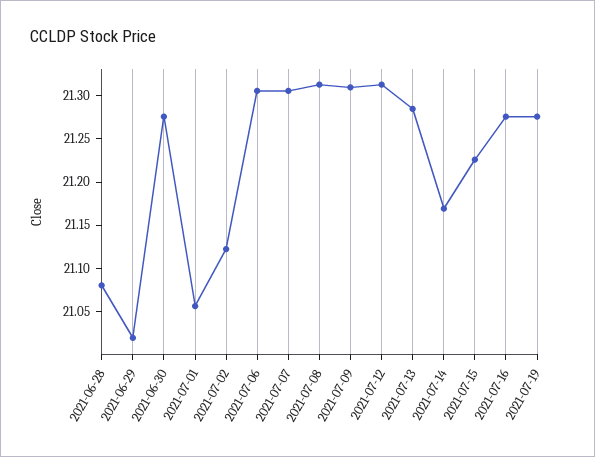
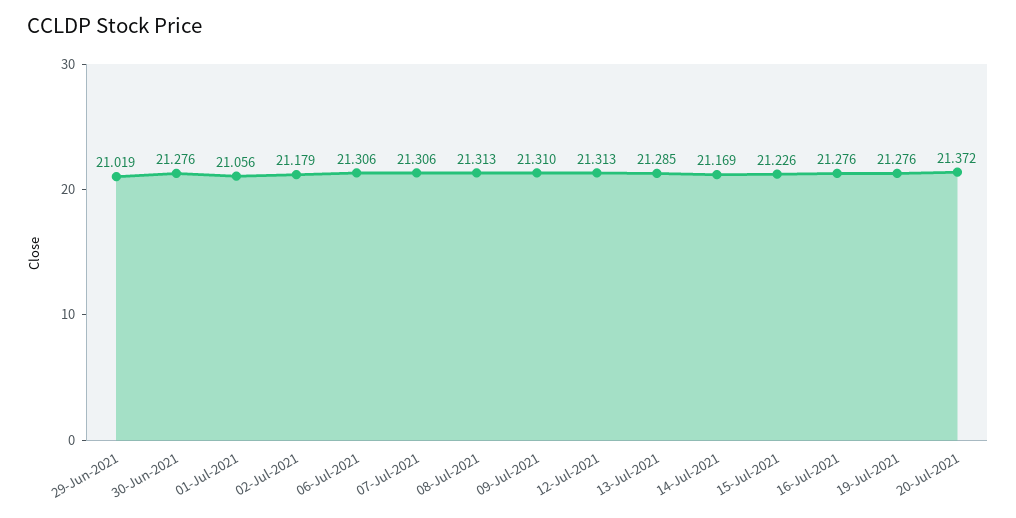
2021-06-28: 21.08 -> none
2021-07-02: 21.12 -> 21.179
20-Jul-2021: none -> 21.372

